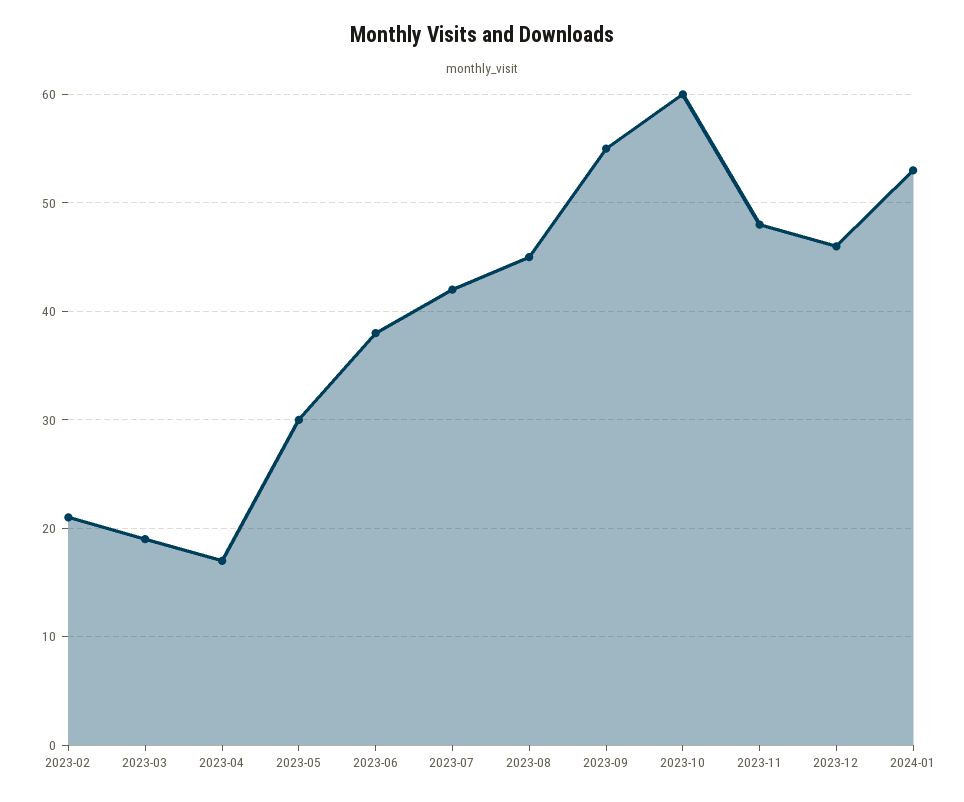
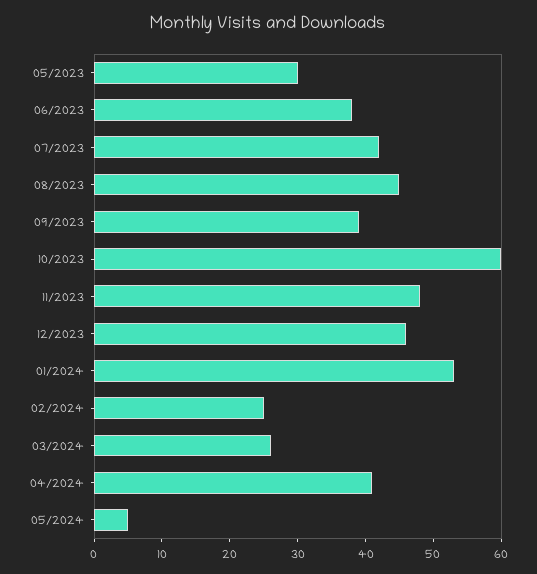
2023-02: 21 -> none
2023-03: 19 -> none
2023-04: 17 -> none
2023-09: 55 -> 40
02/2024: none -> 25
03/2024: none -> 25
04/2024: none -> 40
05/2024: none -> 5

